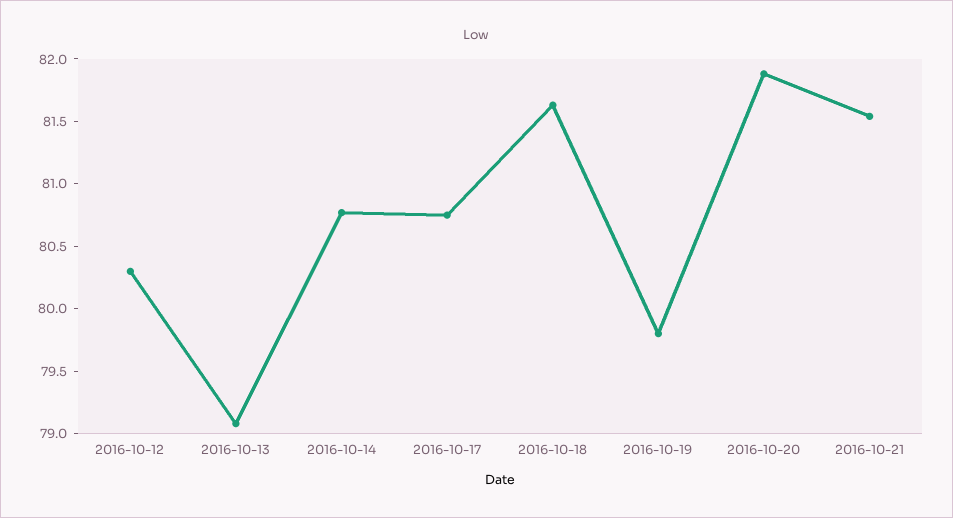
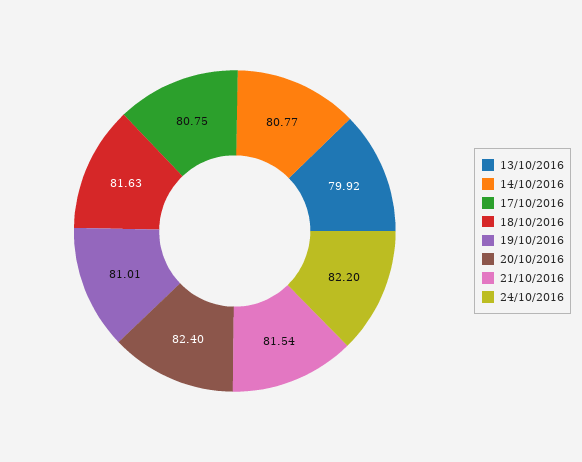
2016-10-12: 80.3 -> none
2016-10-13: 79.1 -> 79.92
2016-10-19: 79.8 -> 81.01
2016-10-20: 81.9 -> 82.4
24/10/2016: none -> 82.2

